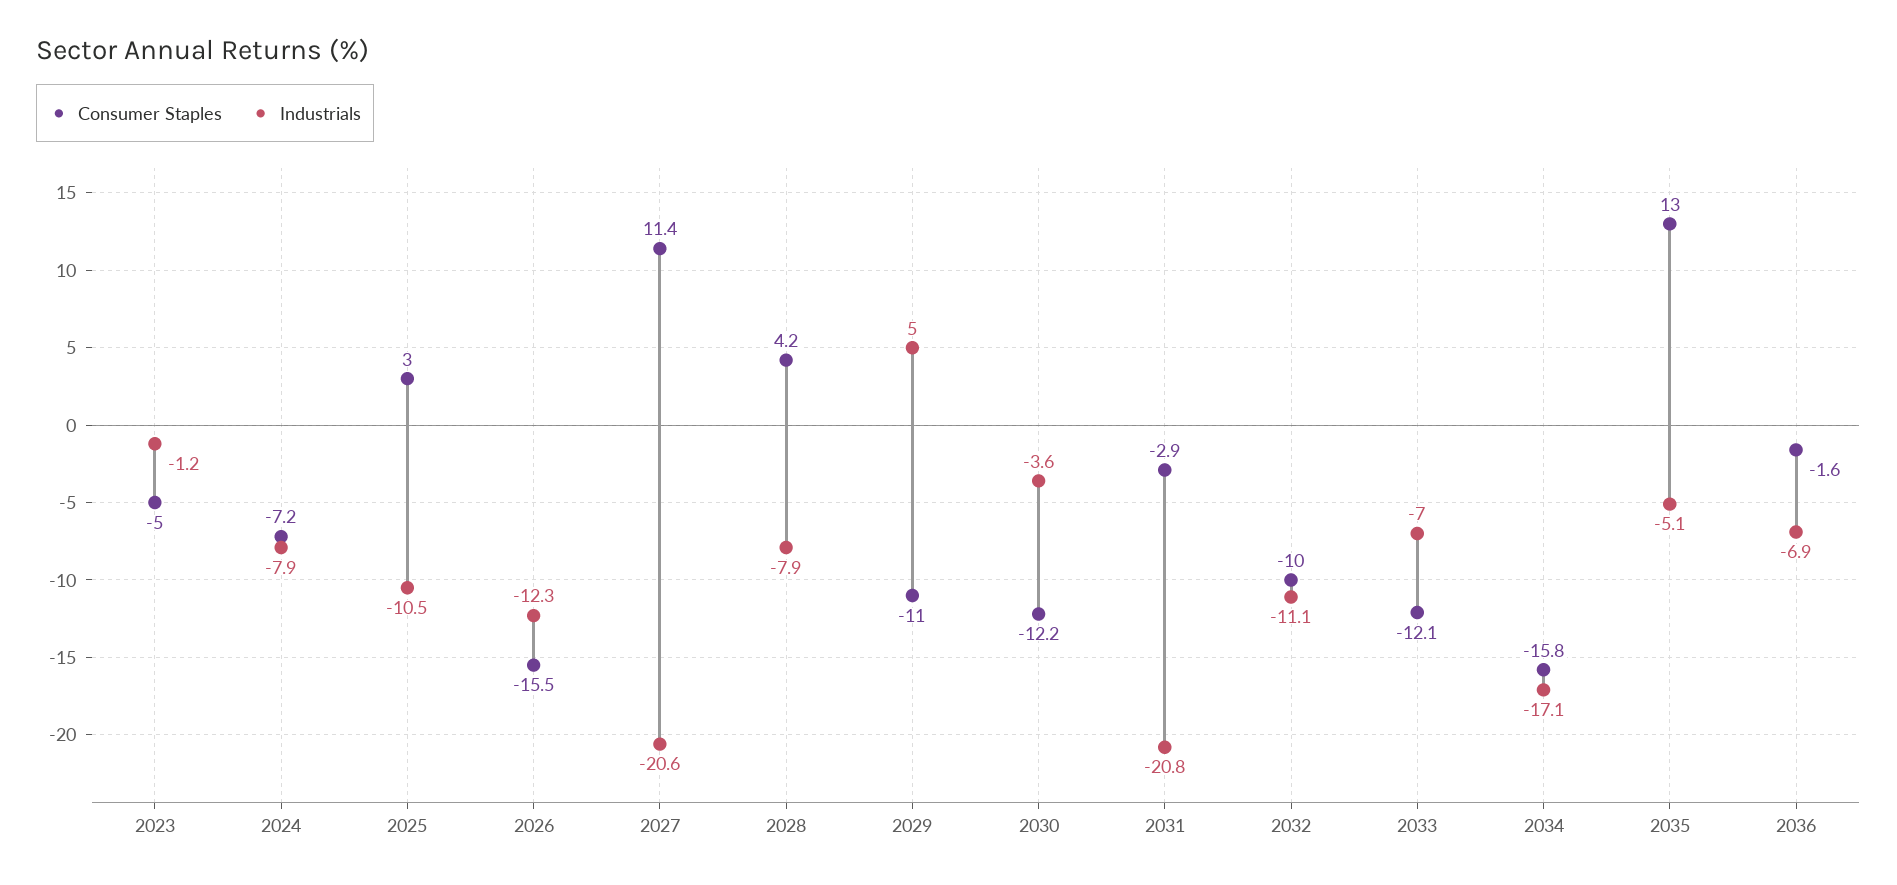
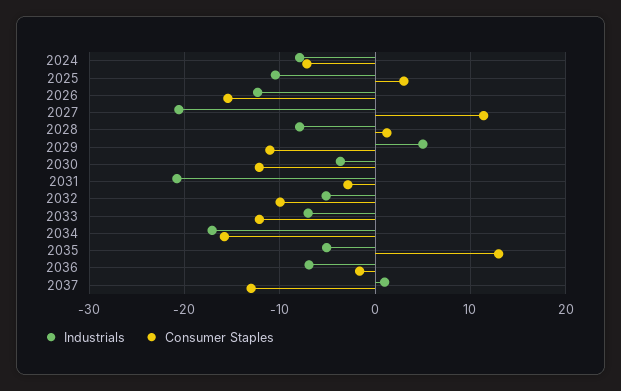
Consumer Staples, 2023: -5 -> none
Industrials, 2023: -1.2 -> none
Consumer Staples, 2028: 4.2 -> 1
Industrials, 2032: -11.1 -> -5
Industrials, 2037: none -> 1
Consumer Staples, 2037: none -> -13

